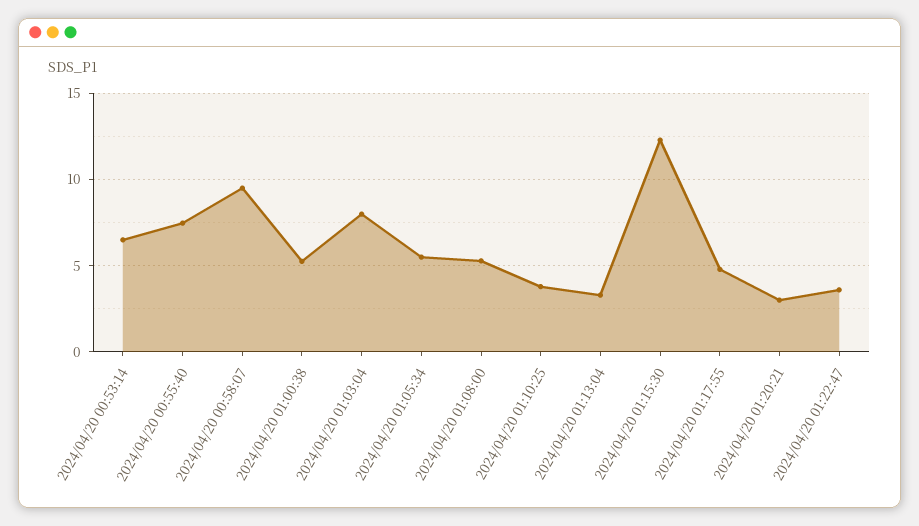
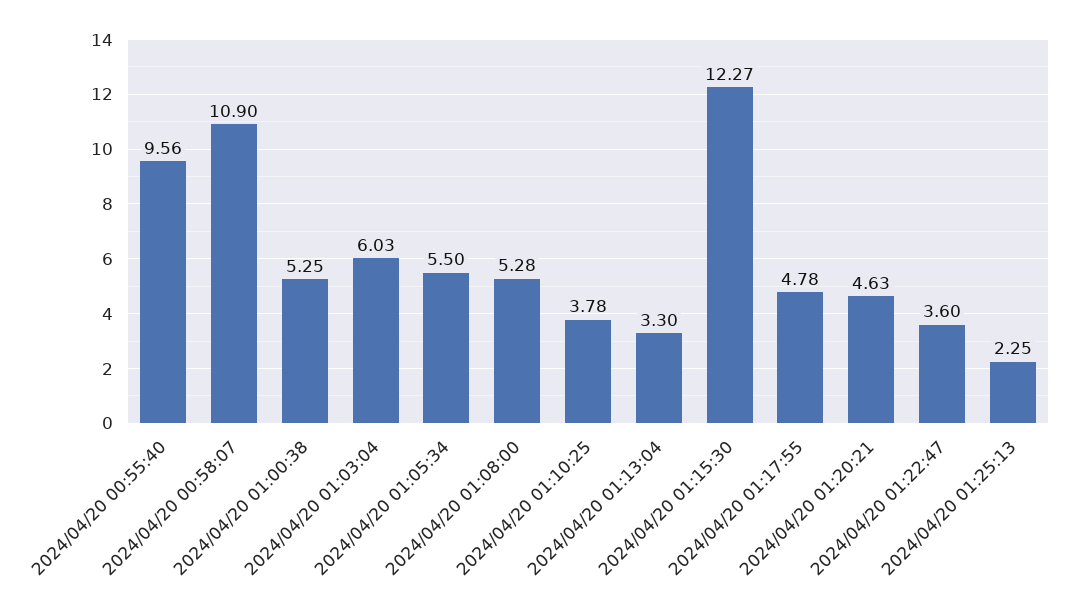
2024/04/20 00:53:14: 6.5 -> none
2024/04/20 00:55:40: 7.5 -> 9.56
2024/04/20 00:58:07: 9.5 -> 10.9
2024/04/20 01:03:04: 8 -> 6.03
2024/04/20 01:20:21: 3 -> 4.63
2024/04/20 01:25:13: none -> 2.25

